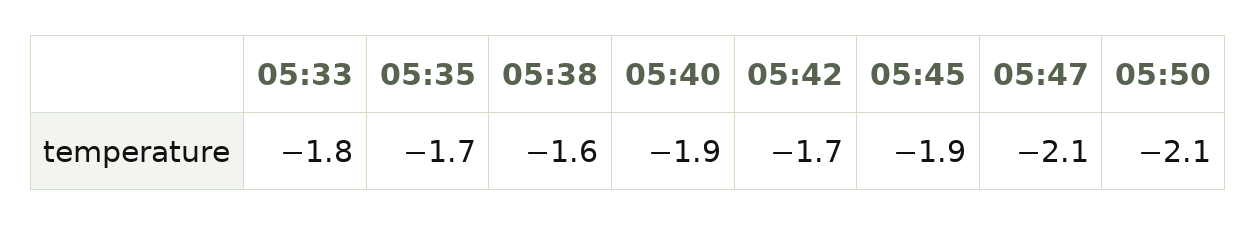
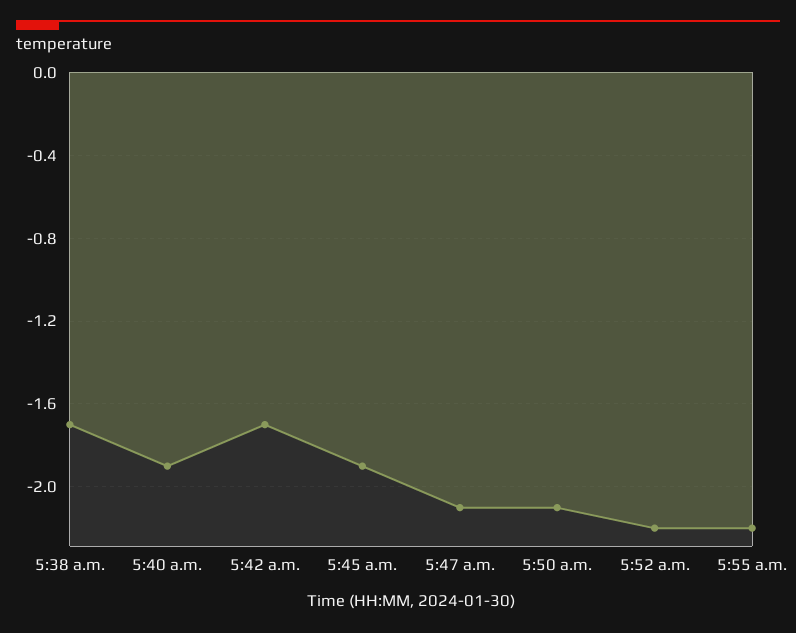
05:33: -1.8 -> none
05:35: -1.7 -> none
05:38: -1.6 -> -1.7
5:52 a.m.: none -> -2.2
5:55 a.m.: none -> -2.2

